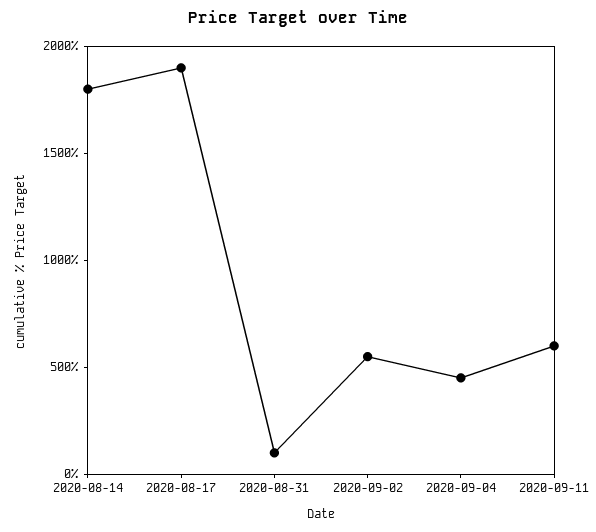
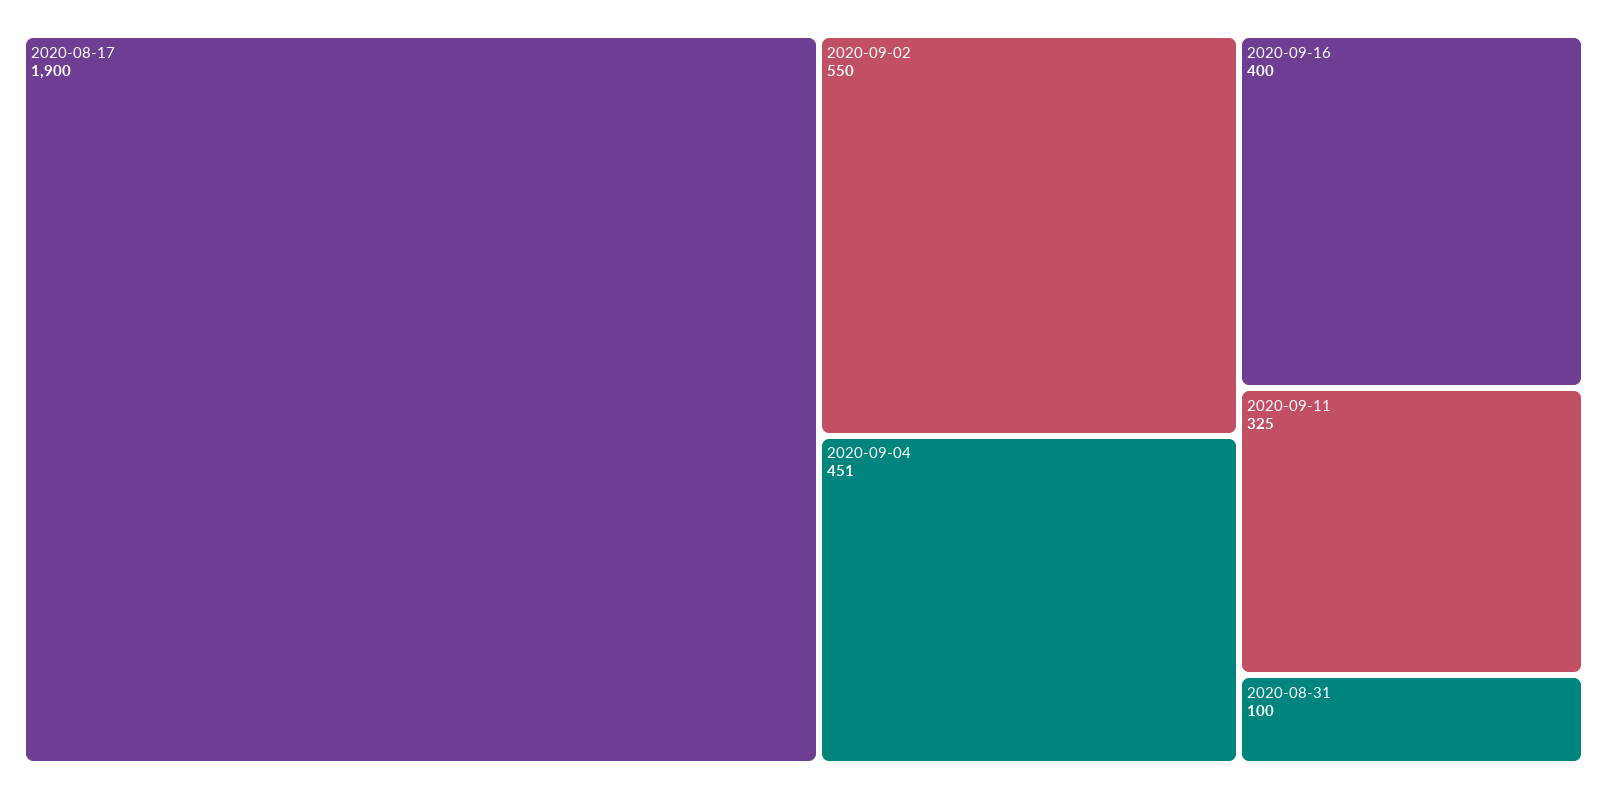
2020-08-14: 1800 -> none
2020-09-11: 600 -> 325
2020-09-16: none -> 400

